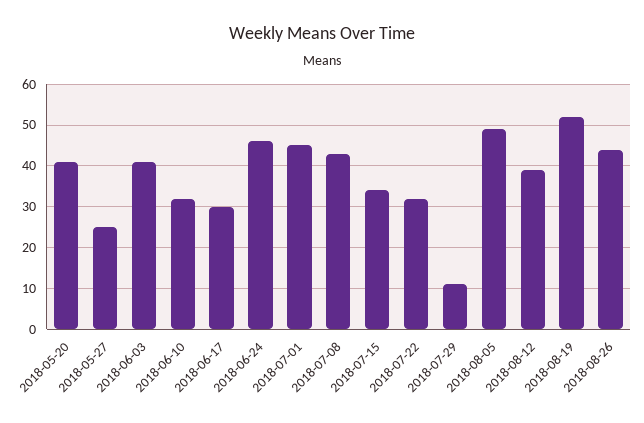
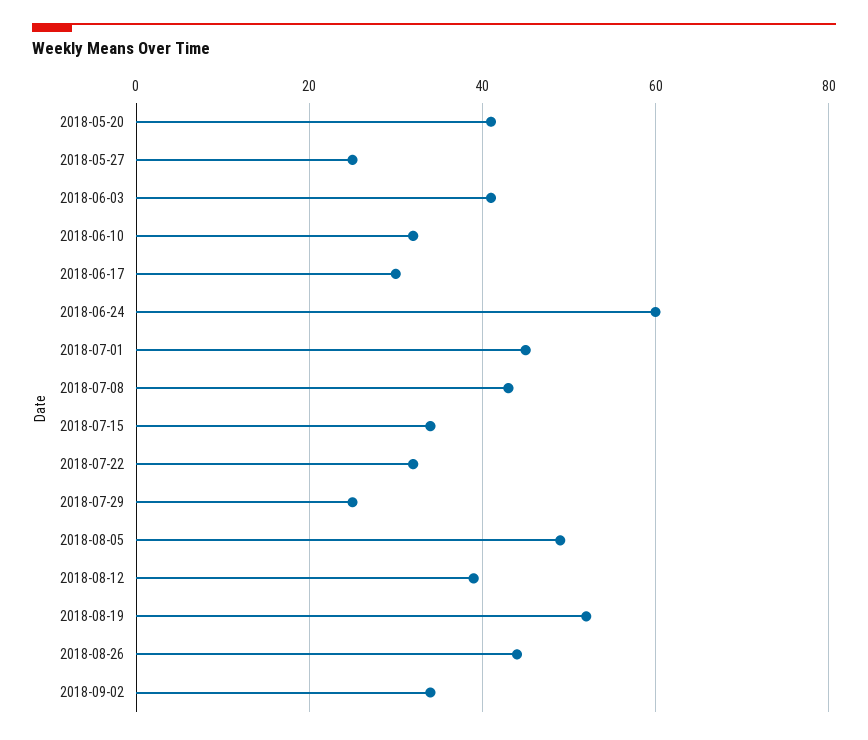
2018-06-24: 45 -> 60
2018-07-29: 10 -> 25
2018-09-02: none -> 35

